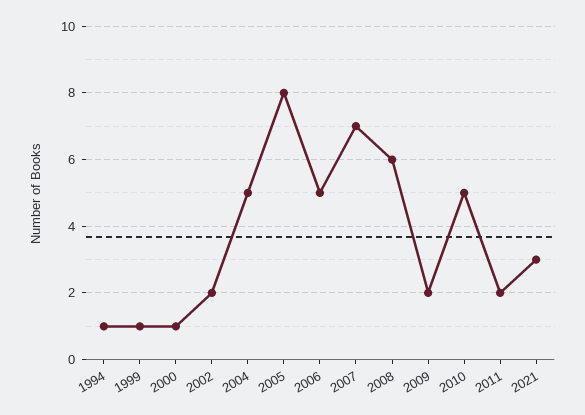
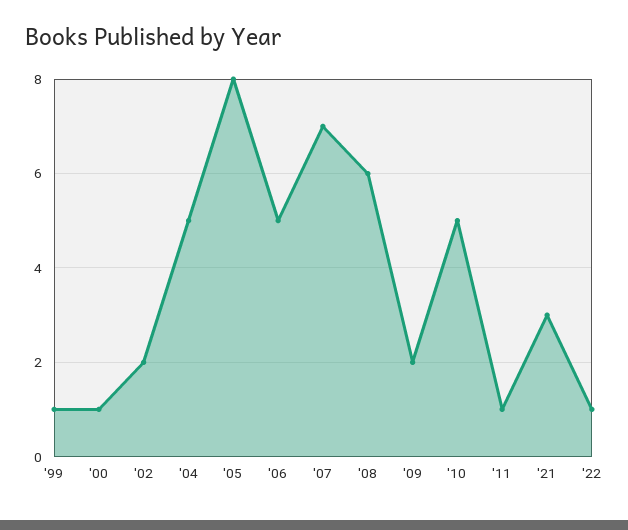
1994: 1 -> none
2011: 2 -> 1
'22: none -> 1

